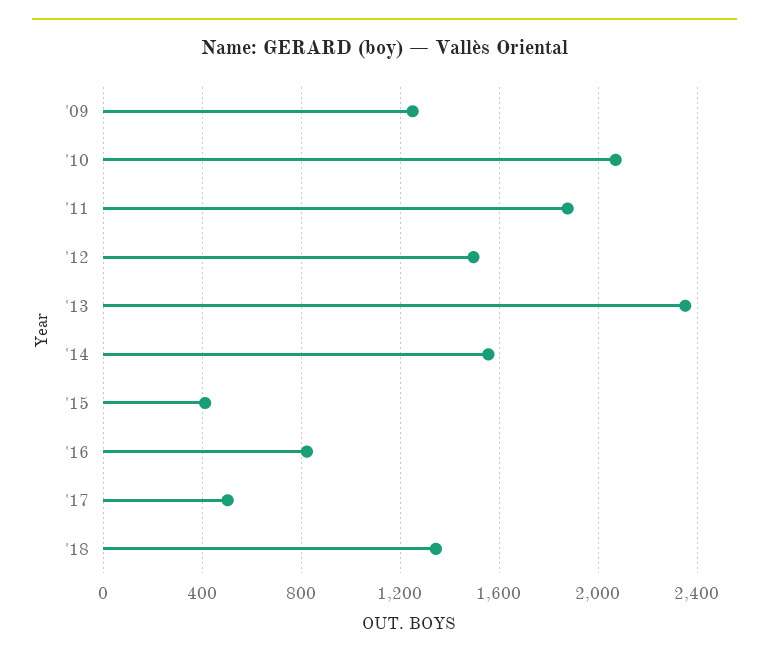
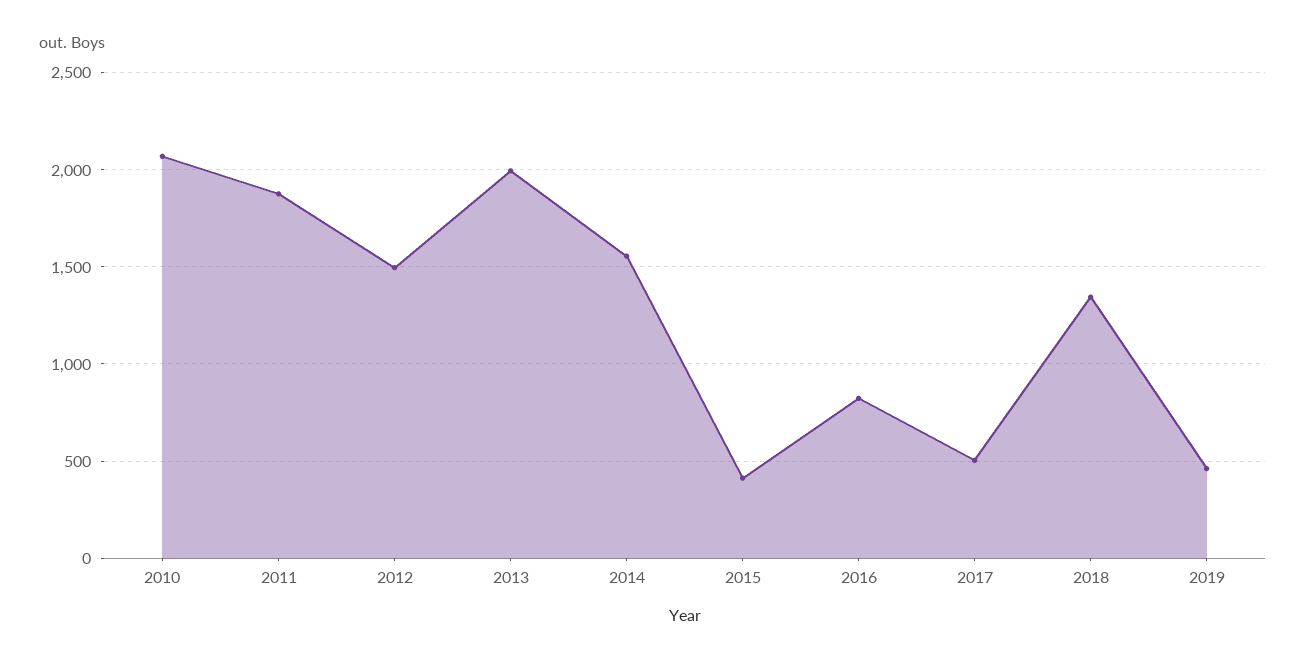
'09: 1250 -> none
'13: 2350 -> 2000
2019: none -> 450

